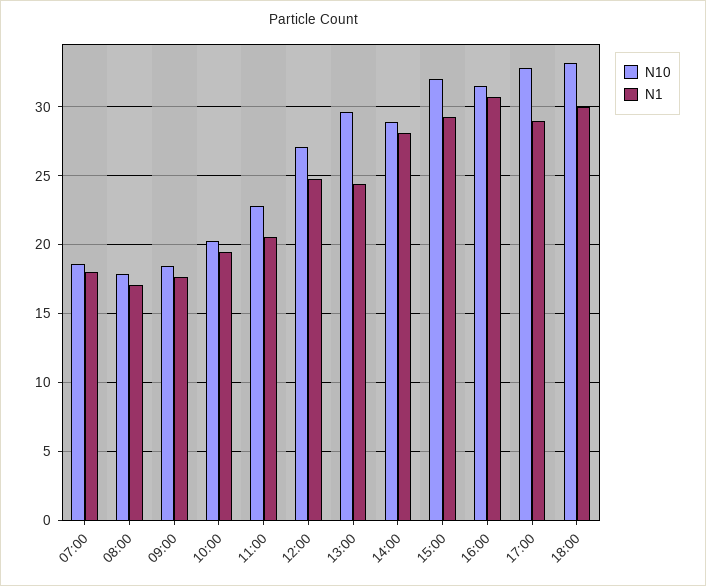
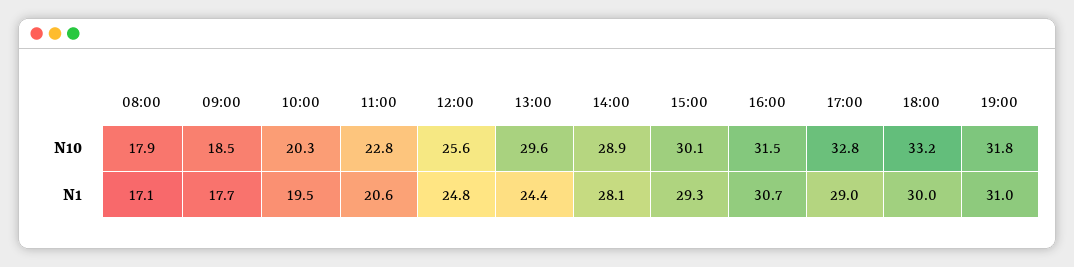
N10, 07:00: 18.5 -> none
N1, 07:00: 18 -> none
N10, 12:00: 27 -> 25.6
N10, 15:00: 32 -> 30.1
N10, 19:00: none -> 31.8
N1, 19:00: none -> 31

